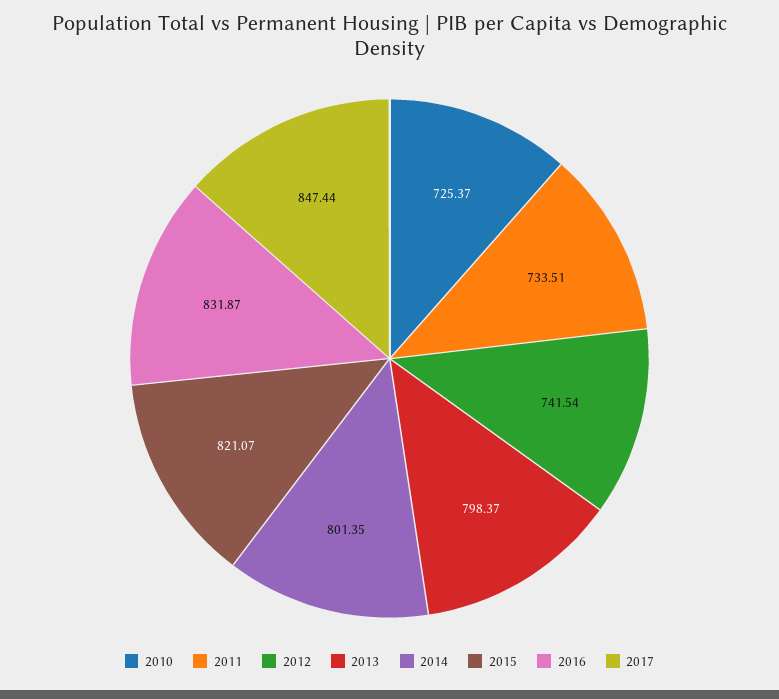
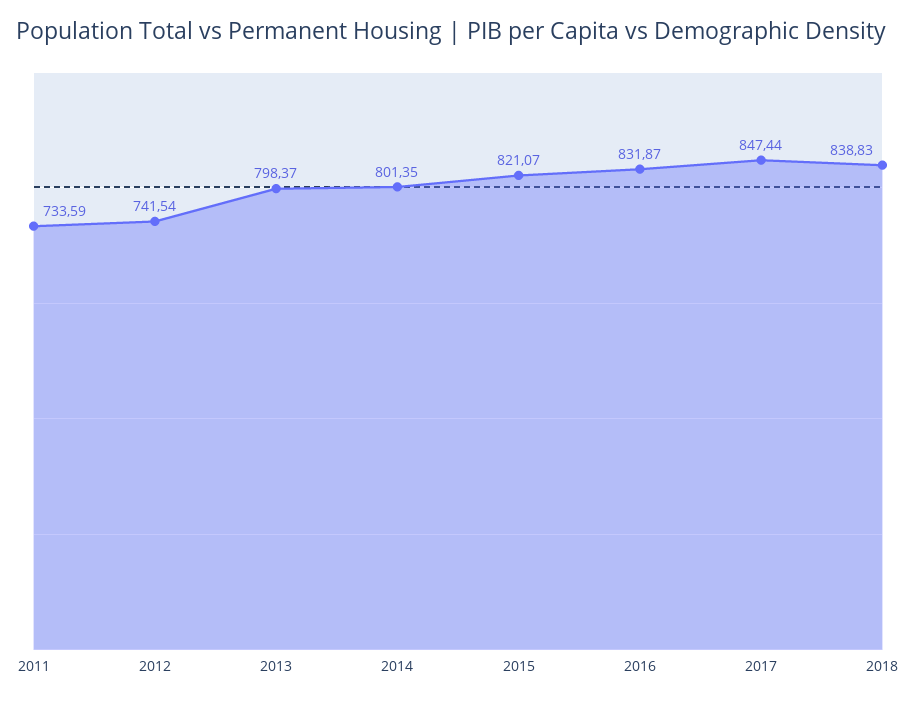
2010: 725.37 -> none
2011: 733.51 -> 733.59
2018: none -> 838.83

